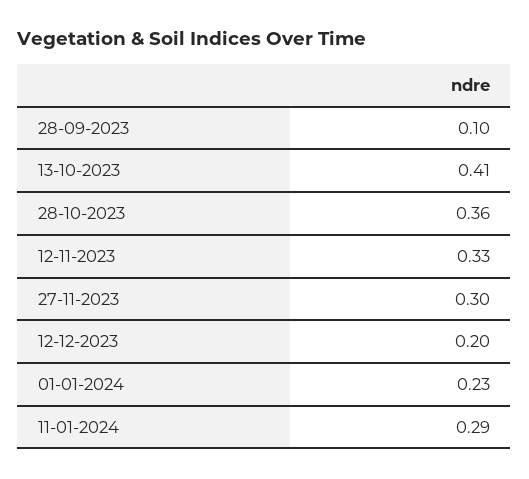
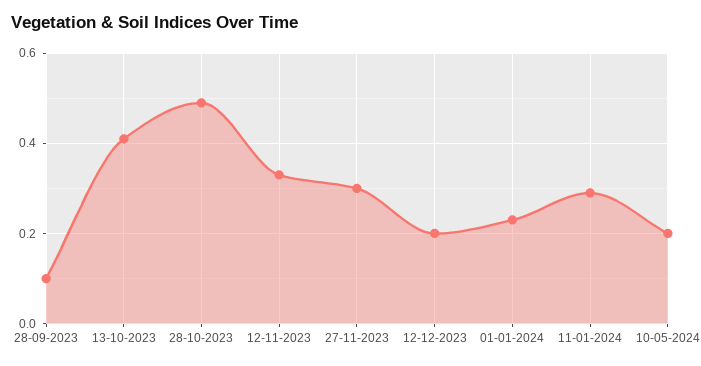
28-10-2023: 0.36 -> 0.5
10-05-2024: none -> 0.2

